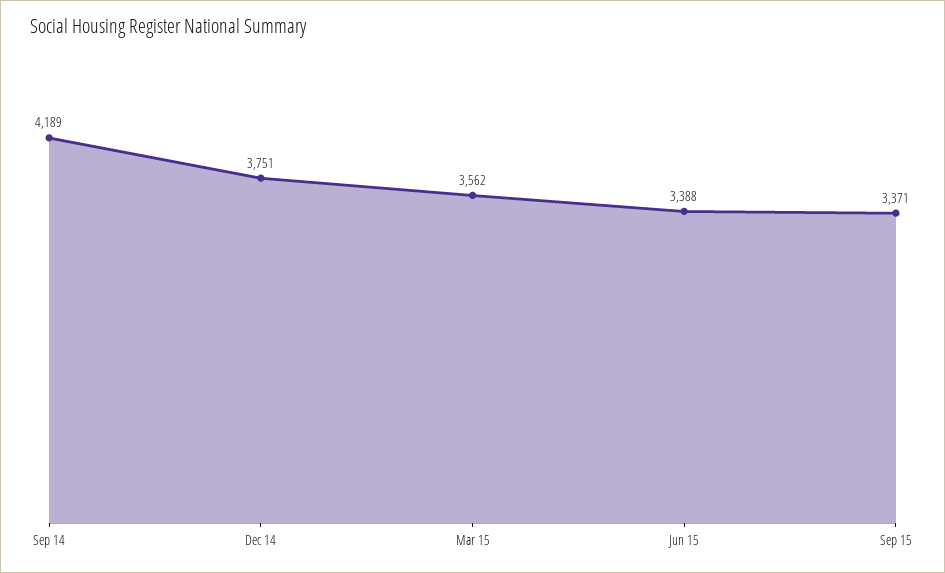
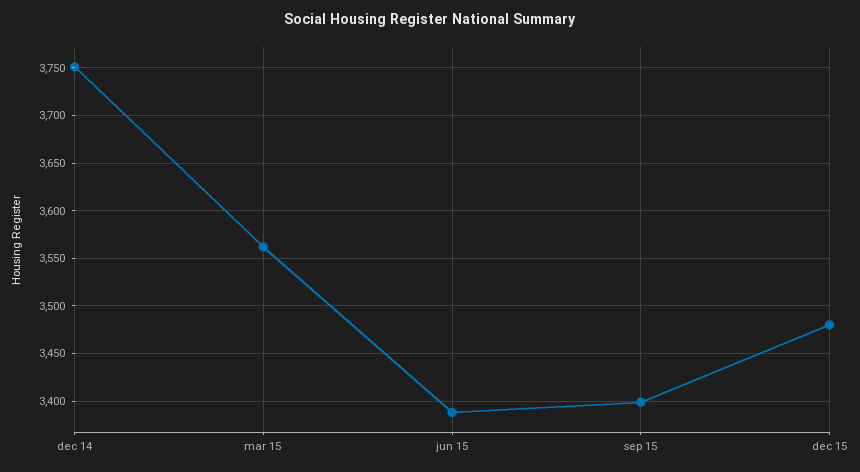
Sep 14: 4189 -> none
Sep 15: 3371 -> 3400
dec 15: none -> 3480

